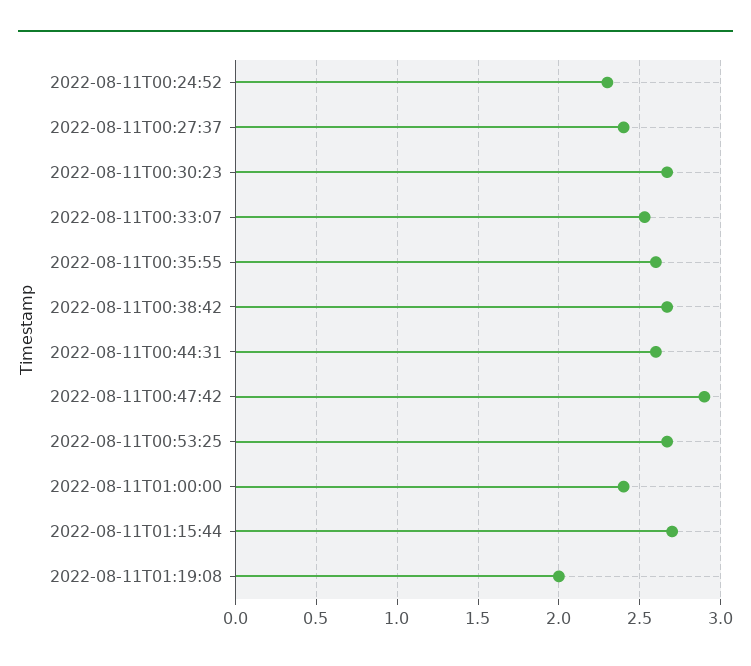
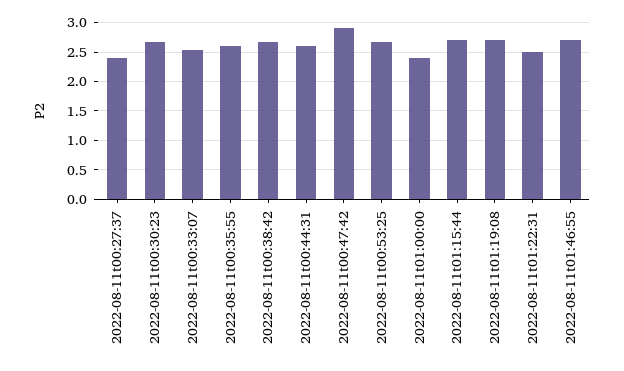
2022-08-11T00:24:52: 2.3 -> none
2022-08-11T01:19:08: 2 -> 2.75
2022-08-11t01:22:31: none -> 2.5
2022-08-11t01:46:55: none -> 2.75

